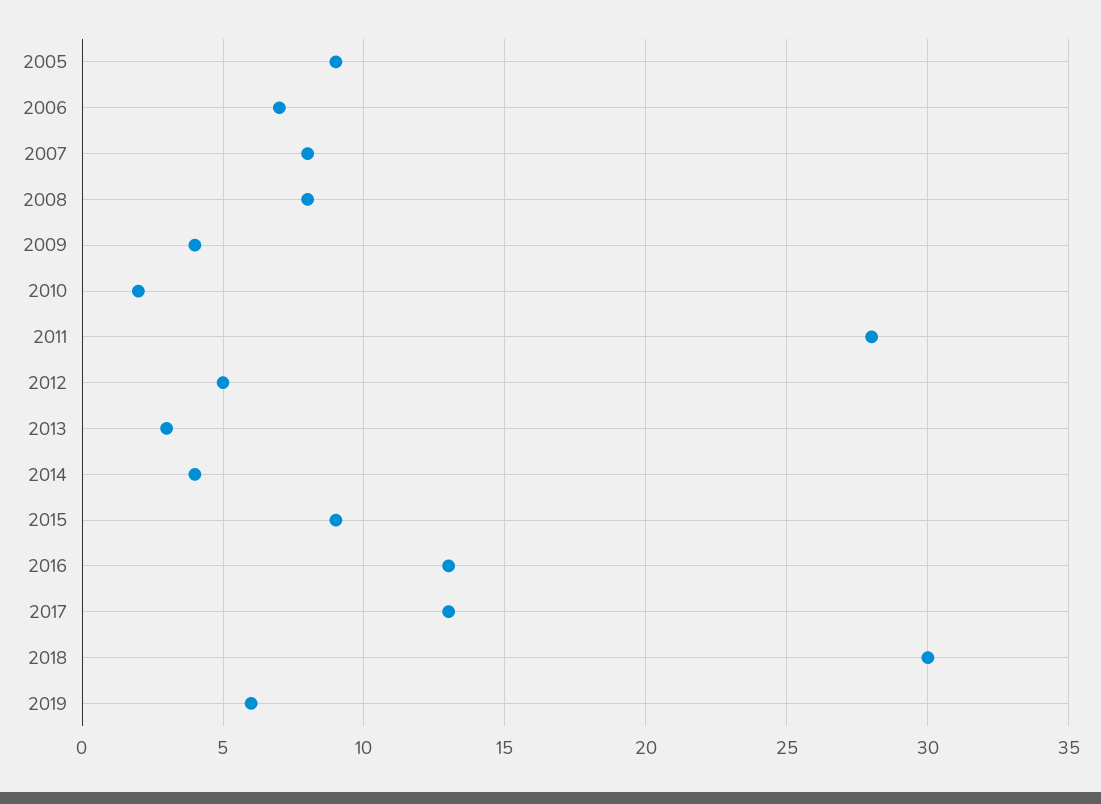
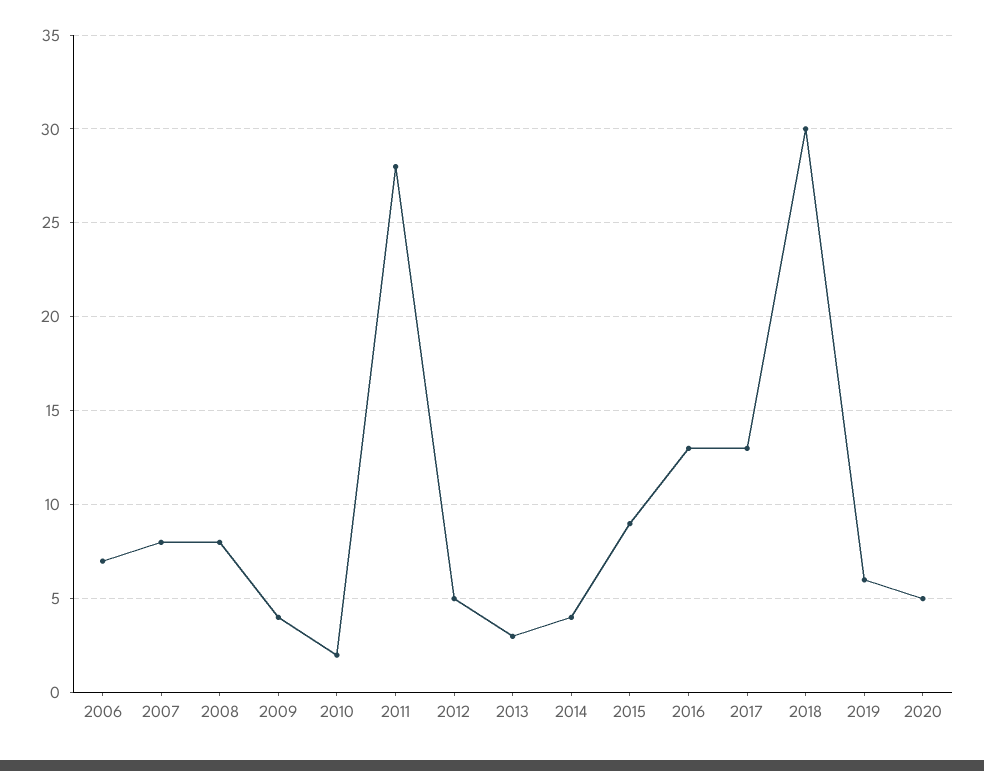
2005: 9 -> none
2020: none -> 5

